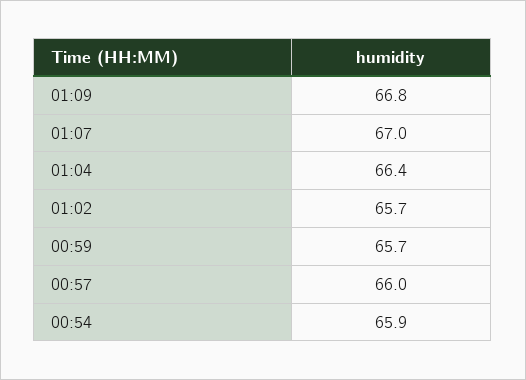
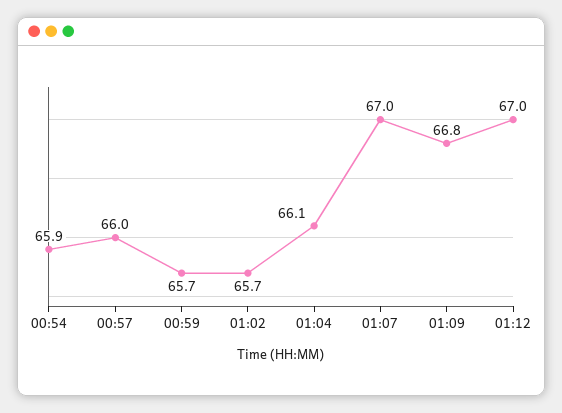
01:04: 66.4 -> 66.1
01:12: none -> 67

